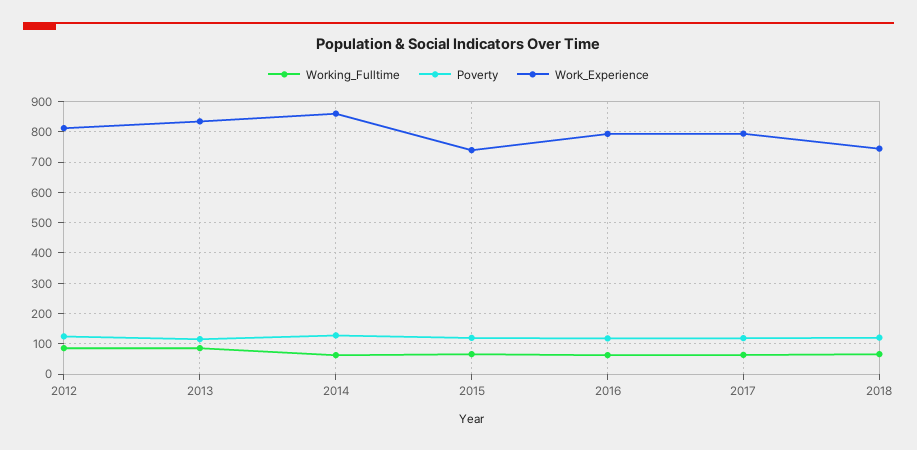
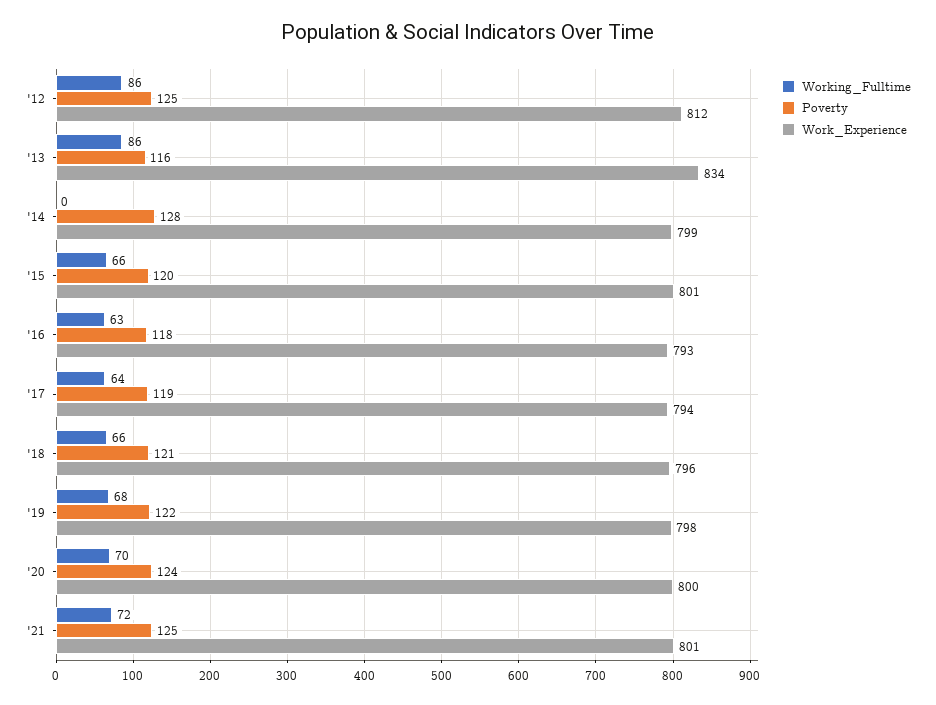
Working_Fulltime, 2014: 60 -> 0
Work_Experience, 2014: 860 -> 799
Work_Experience, 2015: 740 -> 801
Work_Experience, 2018: 740 -> 796
Working_Fulltime, '19: none -> 68
Poverty, '19: none -> 122
Work_Experience, '19: none -> 798
Working_Fulltime, '20: none -> 70
Poverty, '20: none -> 124
Work_Experience, '20: none -> 800
Working_Fulltime, '21: none -> 72
Poverty, '21: none -> 125
Work_Experience, '21: none -> 801

